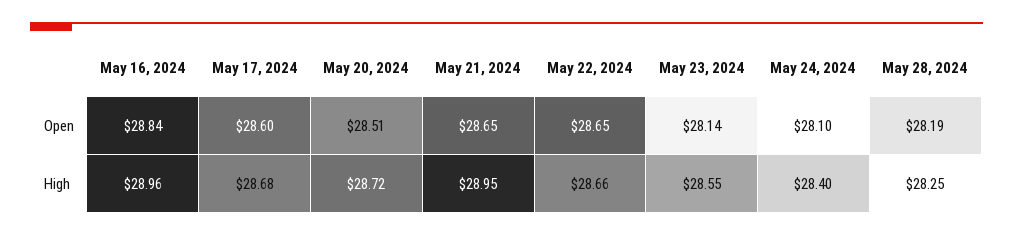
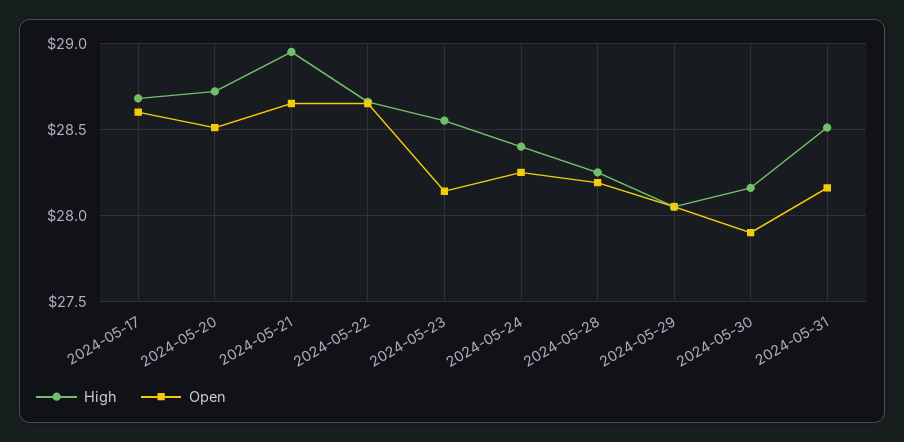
Open, May 16, 2024: 28.84 -> none
Open, May 24, 2024: 28.1 -> 28.25
High, May 16, 2024: 28.96 -> none
High, 2024-05-29: none -> 28.05
Open, 2024-05-29: none -> 28.05
High, 2024-05-30: none -> 28.15
Open, 2024-05-30: none -> 27.9
High, 2024-05-31: none -> 28.5
Open, 2024-05-31: none -> 28.15

